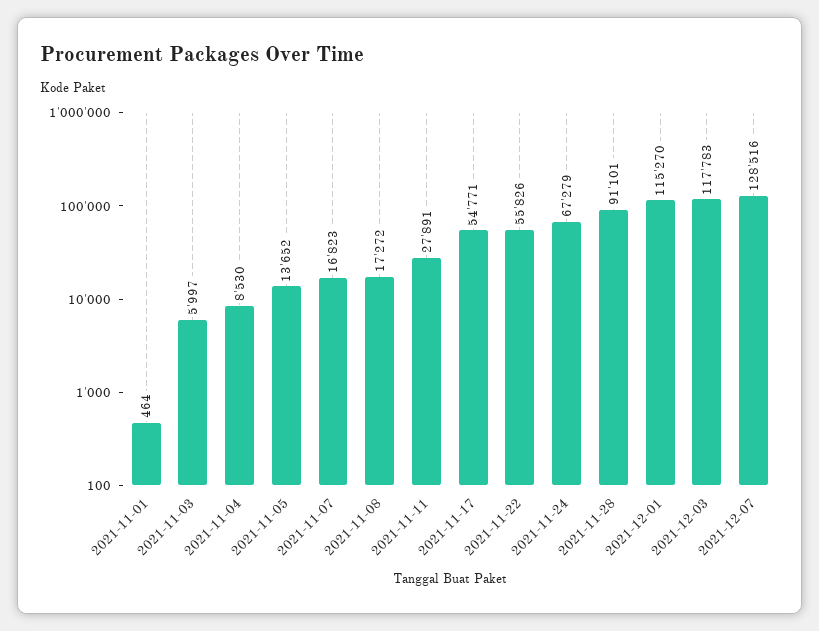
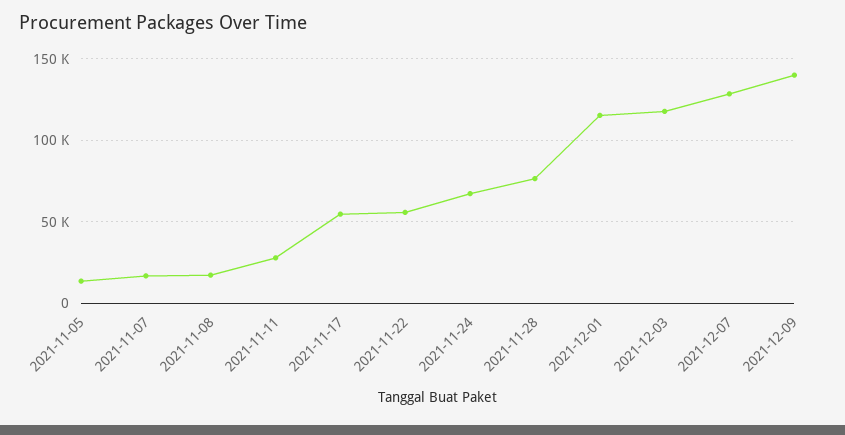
2021-11-01: 464 -> none
2021-11-03: 5997 -> none
2021-11-04: 8530 -> none
2021-11-28: 91101 -> 75000
2021-12-09: none -> 140000

